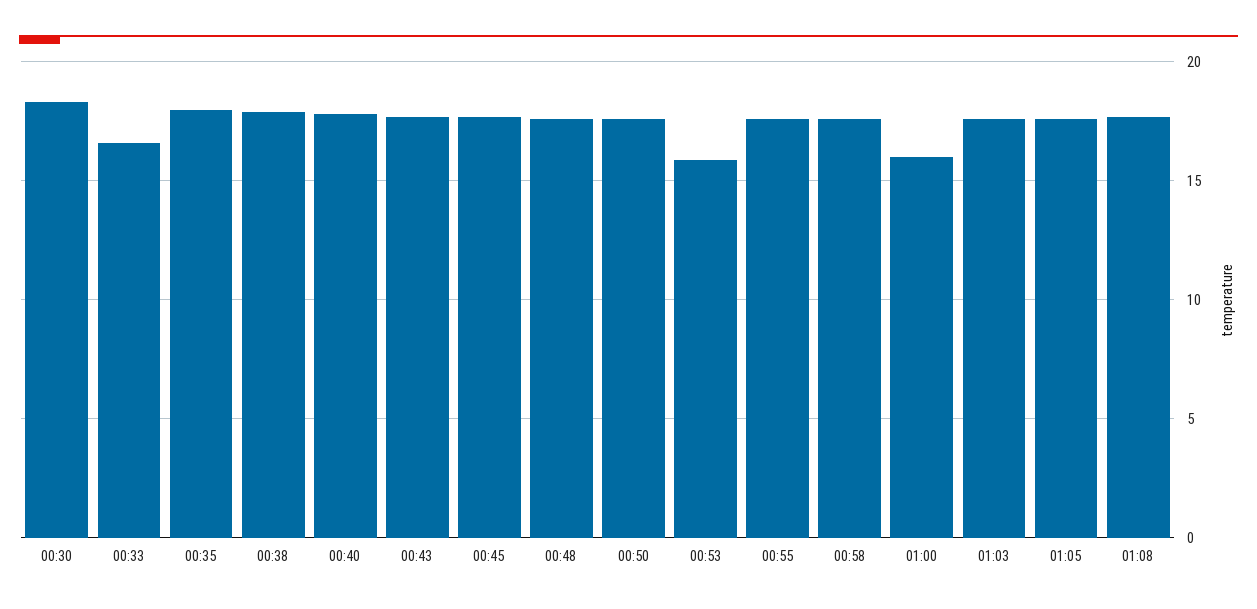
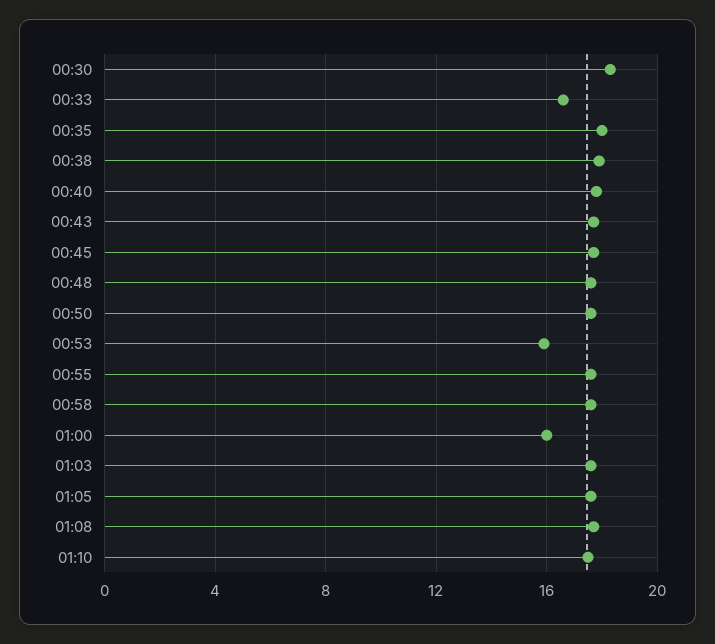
01:10: none -> 17.5

